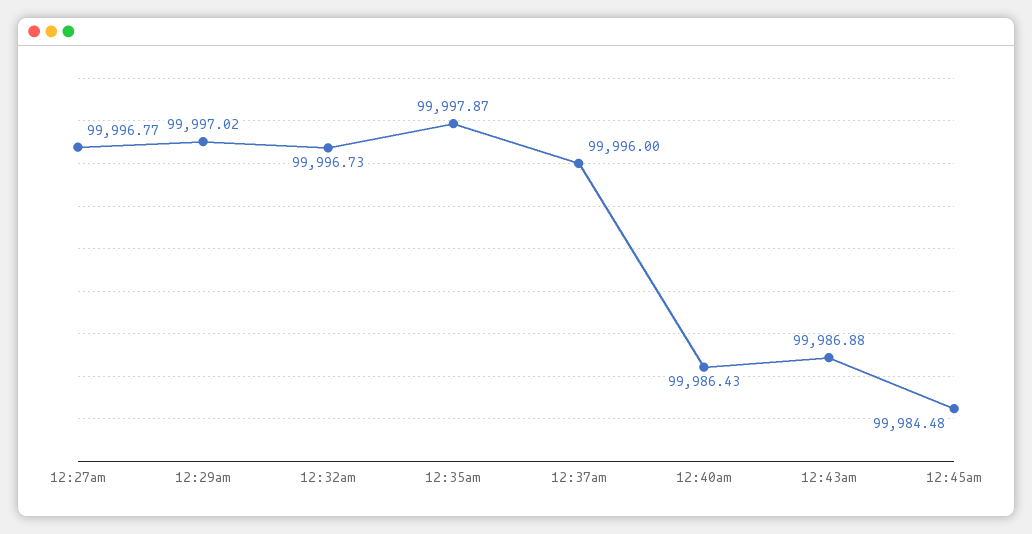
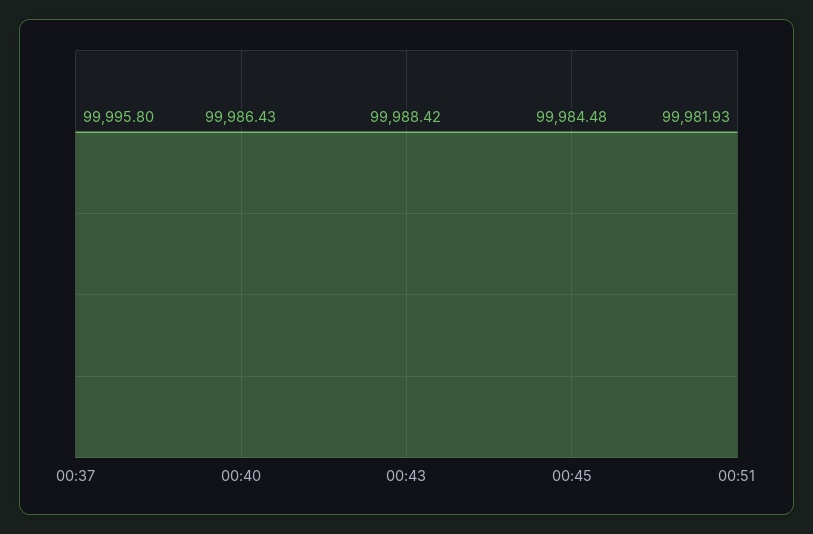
12:27am: 99996.77 -> none
12:29am: 99997.02 -> none
12:32am: 99996.73 -> none
12:35am: 99997.87 -> none
12:37am: 99996 -> 99995.8
12:43am: 99986.88 -> 99988.42
00:51: none -> 99981.93

